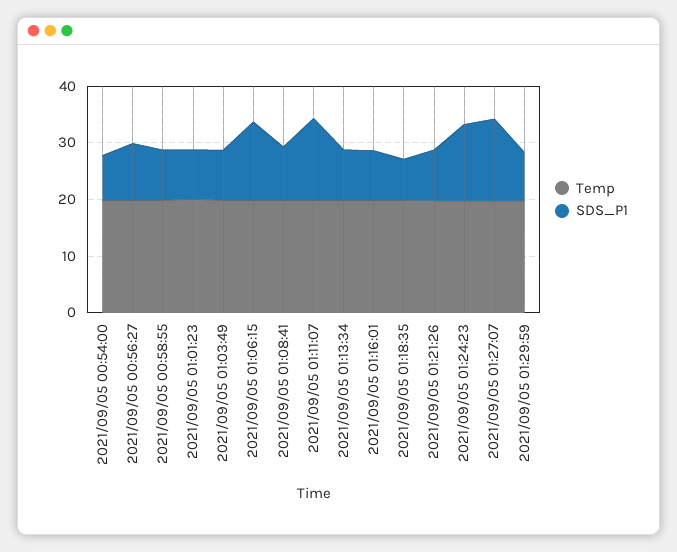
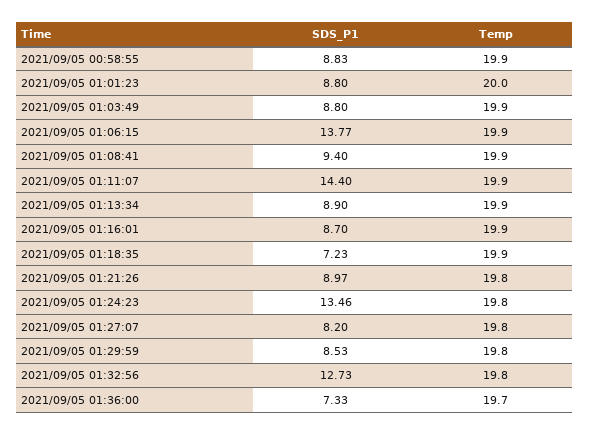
Temp, 2021/09/05 00:54:00: 20 -> none
SDS_P1, 2021/09/05 00:54:00: 8 -> none
Temp, 2021/09/05 00:56:27: 20 -> none
SDS_P1, 2021/09/05 00:56:27: 10 -> none
SDS_P1, 2021/09/05 01:27:07: 14 -> 8.2
SDS_P1, 2021/09/05 01:32:56: none -> 12.73
Temp, 2021/09/05 01:32:56: none -> 19.8
SDS_P1, 2021/09/05 01:36:00: none -> 7.33
Temp, 2021/09/05 01:36:00: none -> 19.7

